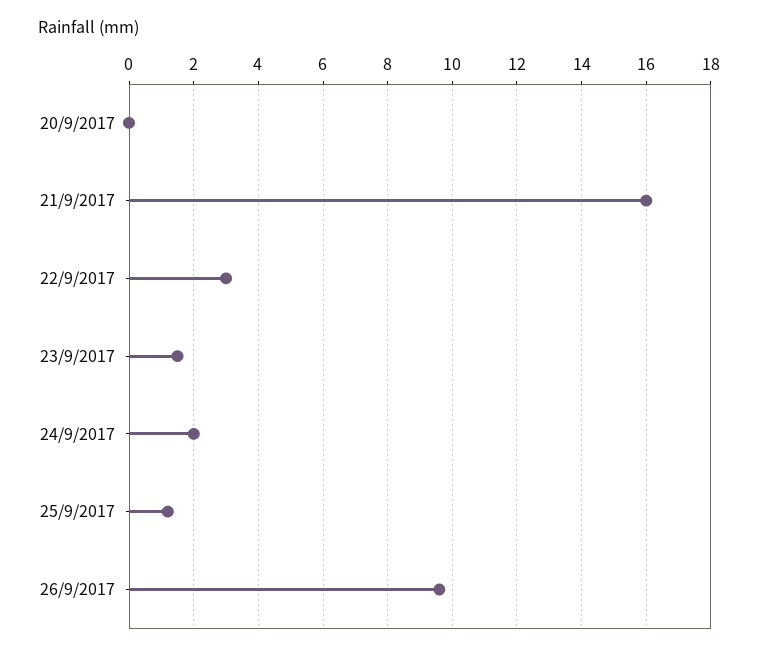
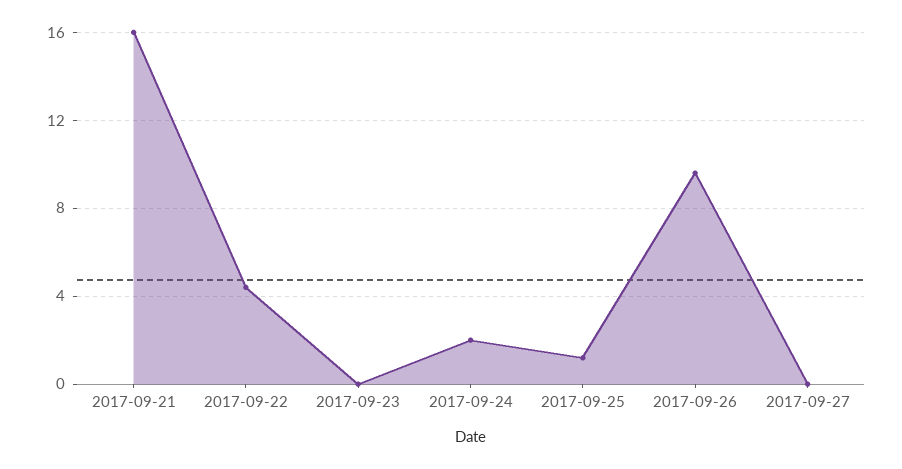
20/9/2017: 0 -> none
22/9/2017: 3 -> 4.5
23/9/2017: 1.5 -> 0
2017-09-27: none -> 0

